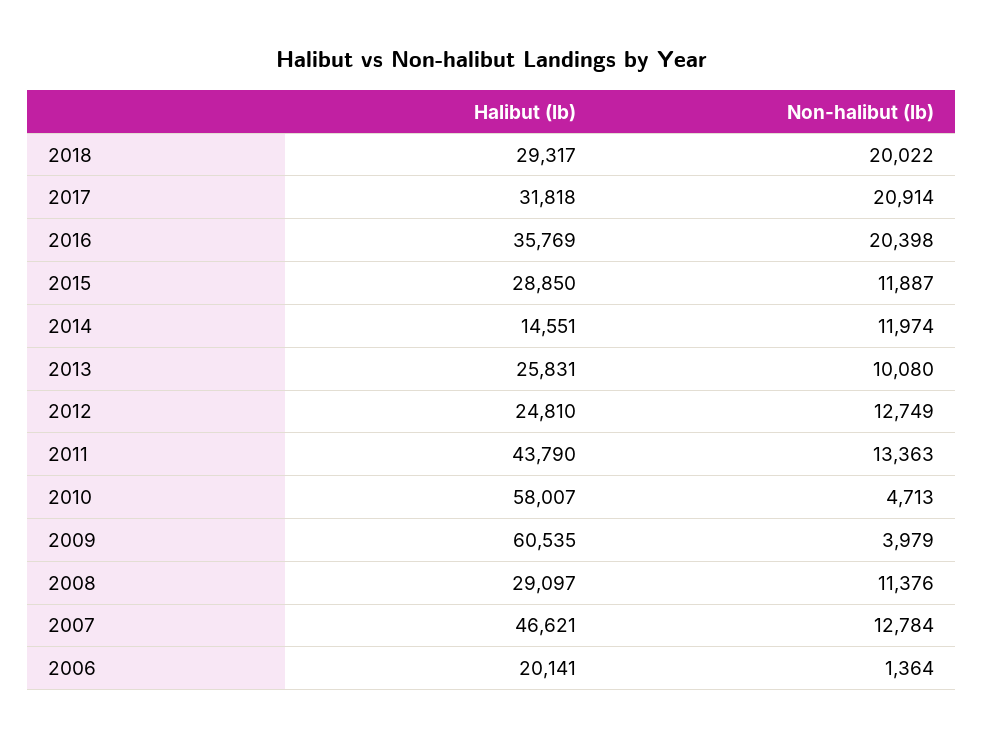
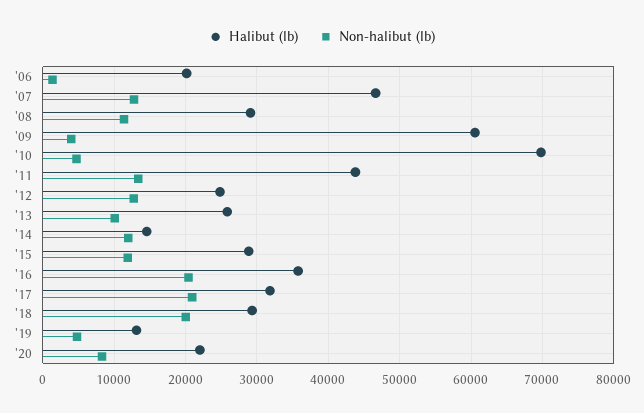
Halibut (lb), 2010: 58007 -> 70000
Halibut (lb), '19: none -> 13000
Non-halibut (lb), '19: none -> 5000
Halibut (lb), '20: none -> 22000
Non-halibut (lb), '20: none -> 8000

